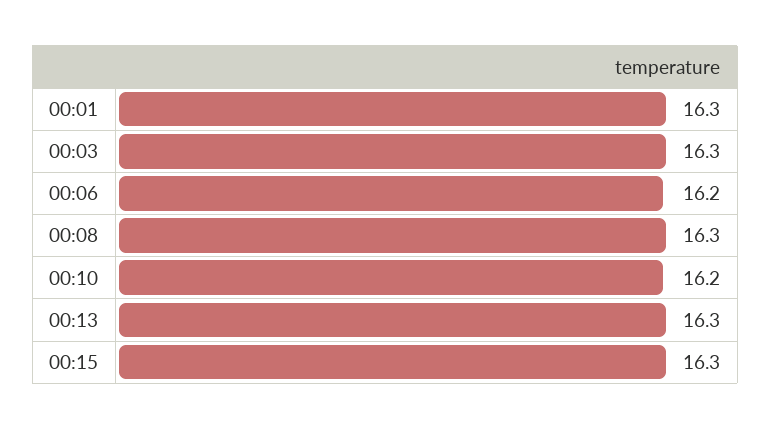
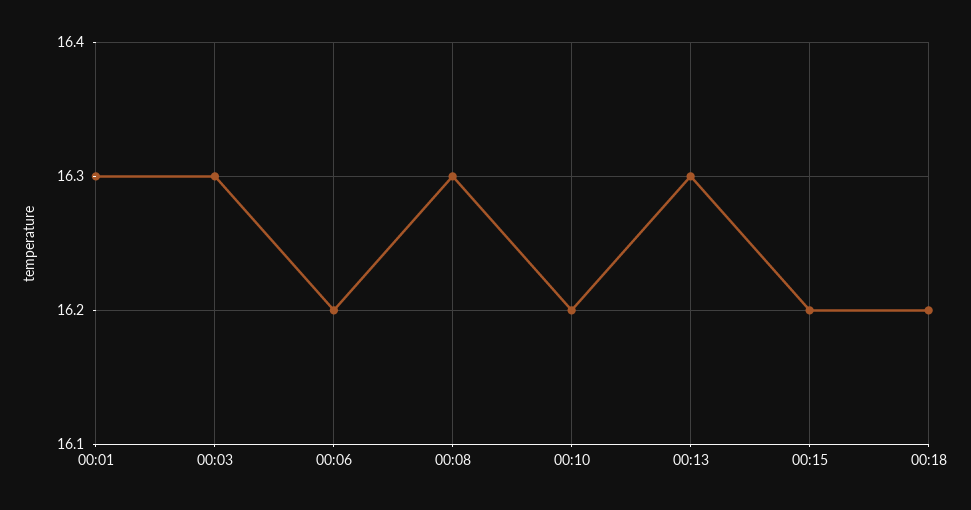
00:15: 16.3 -> 16.2
00:18: none -> 16.2

